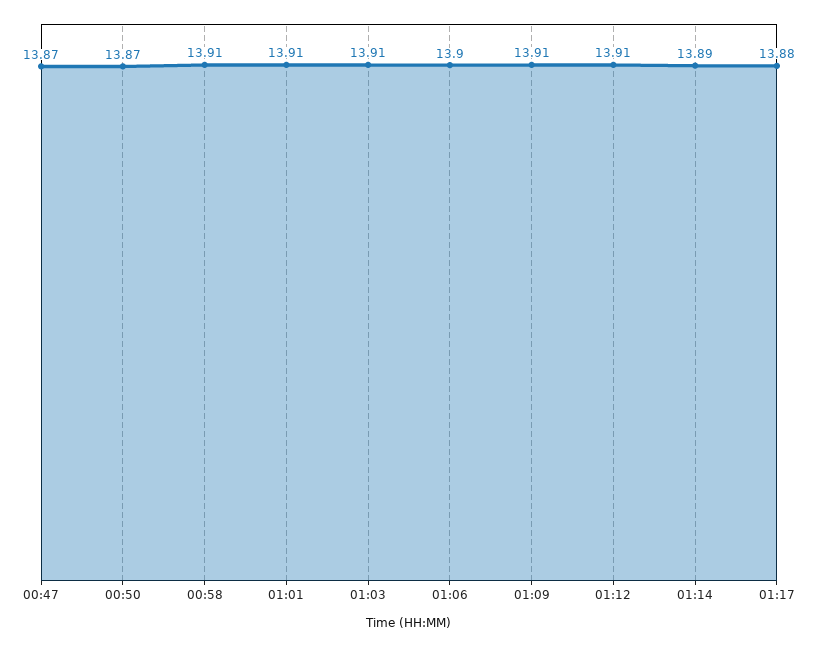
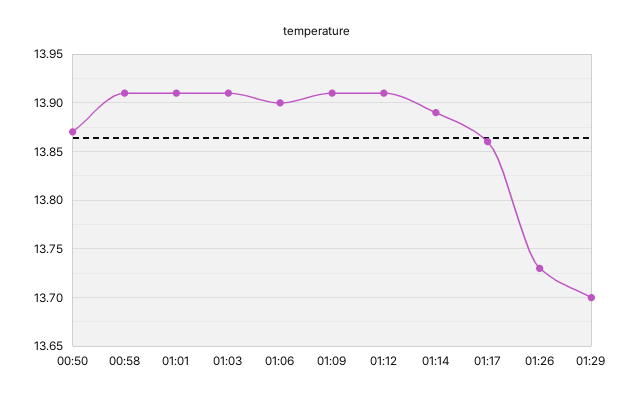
00:47: 13.87 -> none
01:17: 13.88 -> 13.86
01:26: none -> 13.73
01:29: none -> 13.7

